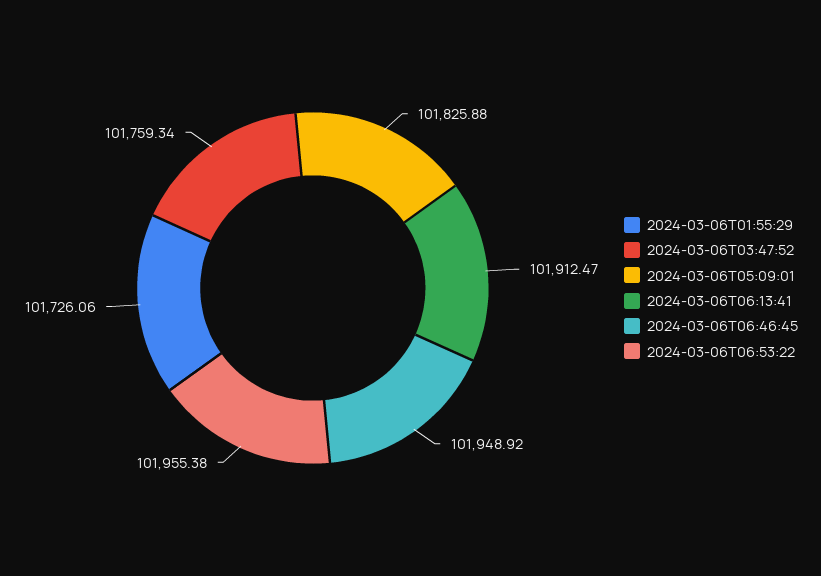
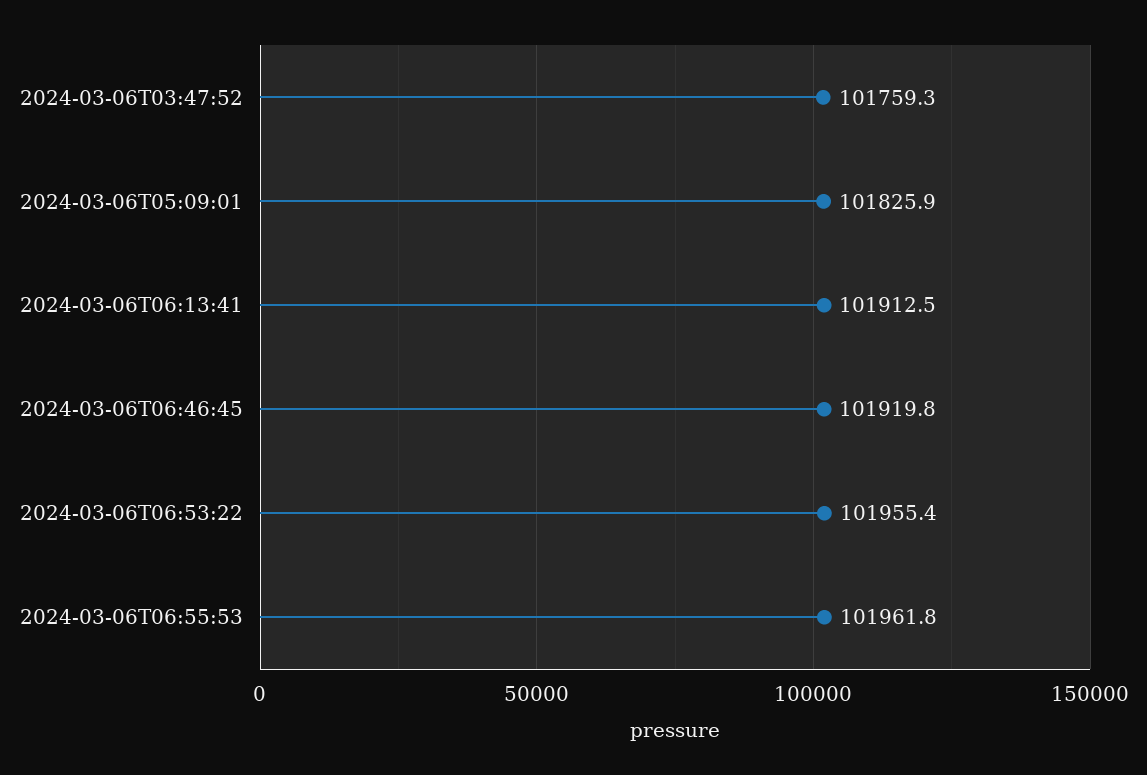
2024-03-06T01:55:29: 101726.06 -> none
2024-03-06T06:46:45: 101948.92 -> 101919.8
2024-03-06T06:55:53: none -> 101961.8

